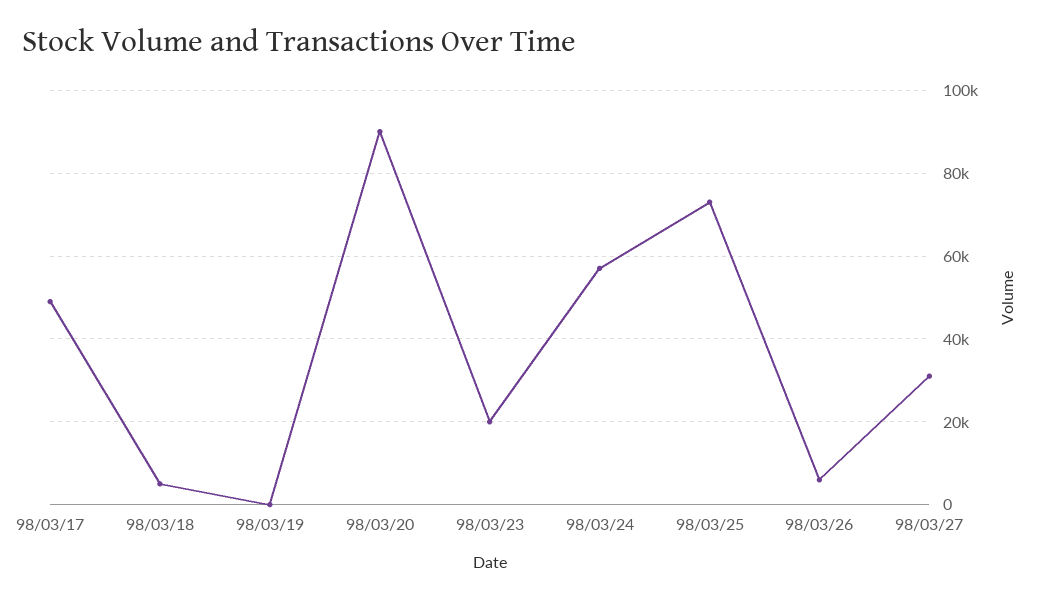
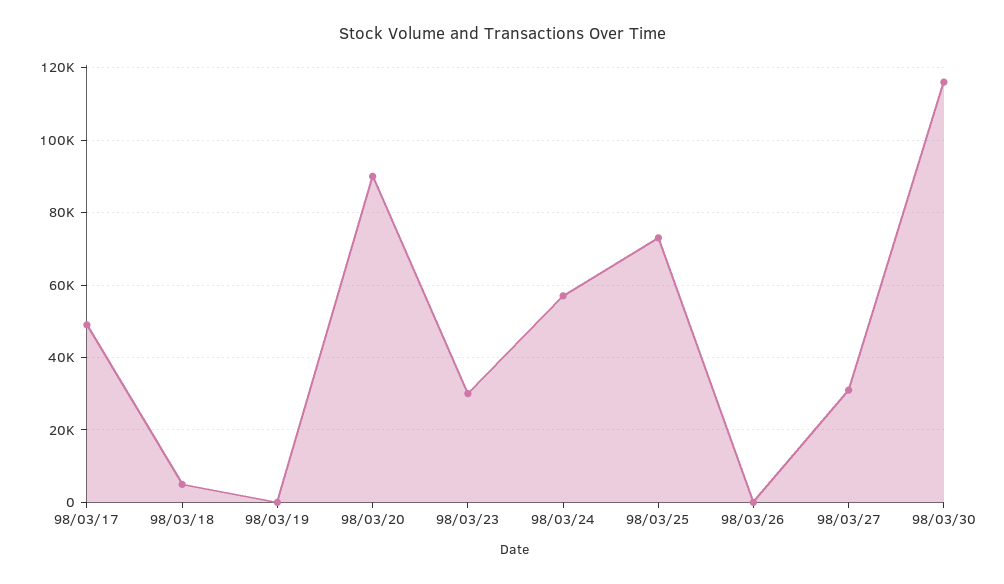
98/03/23: 20000 -> 30000
98/03/26: 6000 -> 0
98/03/30: none -> 116000

